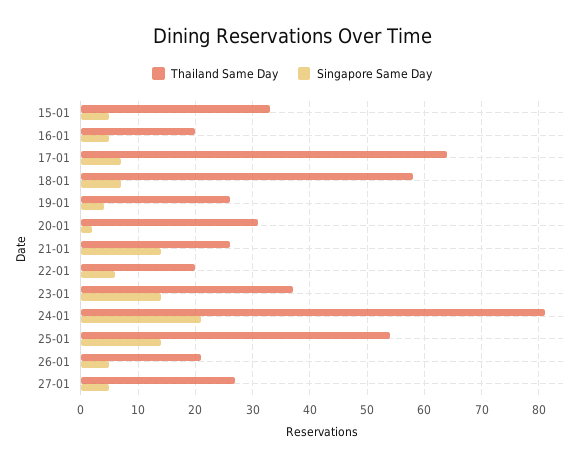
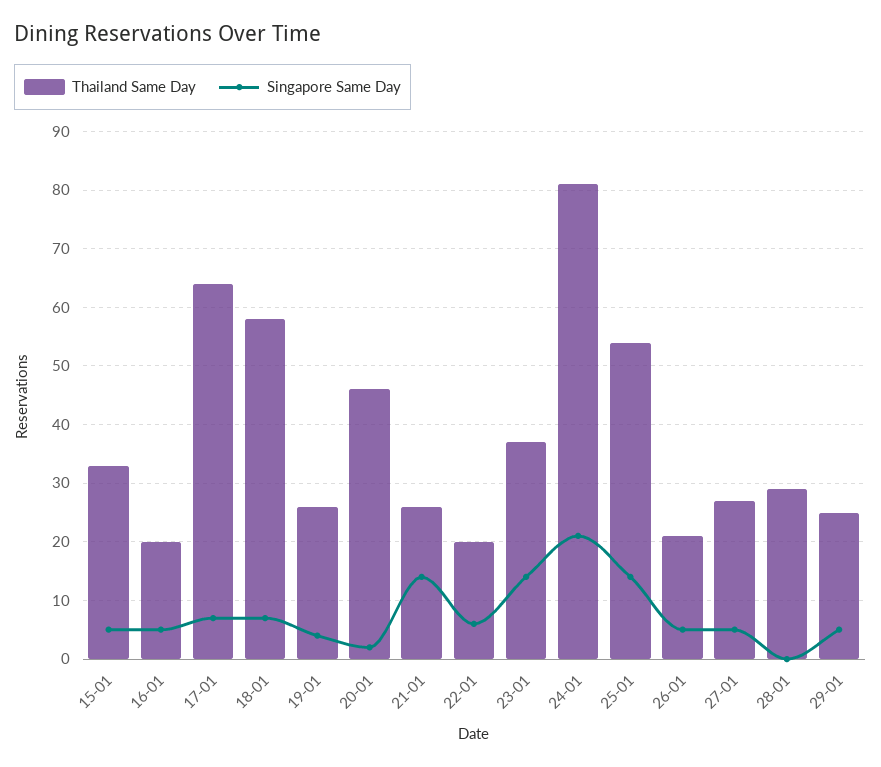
Thailand Same Day, 20-01: 30 -> 45
Thailand Same Day, 28-01: none -> 30
Singapore Same Day, 28-01: none -> 0
Thailand Same Day, 29-01: none -> 25
Singapore Same Day, 29-01: none -> 5

